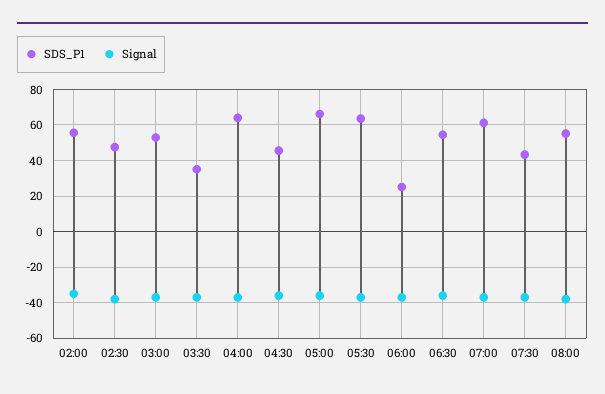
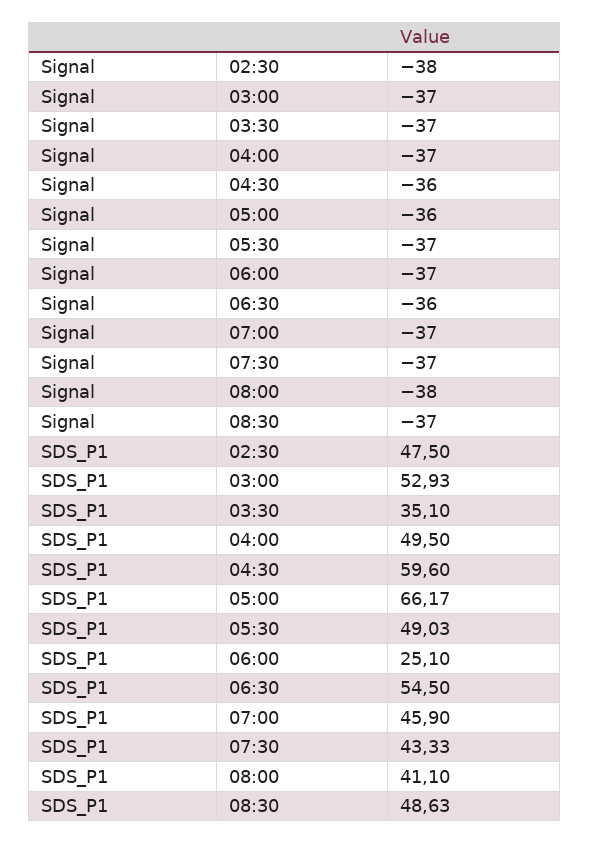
SDS_P1, 02:00: 55 -> none
Signal, 02:00: -35 -> none
SDS_P1, 04:00: 65 -> 49.5
SDS_P1, 04:30: 45 -> 59.6
SDS_P1, 05:30: 65 -> 49.03
SDS_P1, 07:00: 60 -> 45.9
SDS_P1, 08:00: 55 -> 41.1
Signal, 08:30: none -> -37
SDS_P1, 08:30: none -> 48.63

